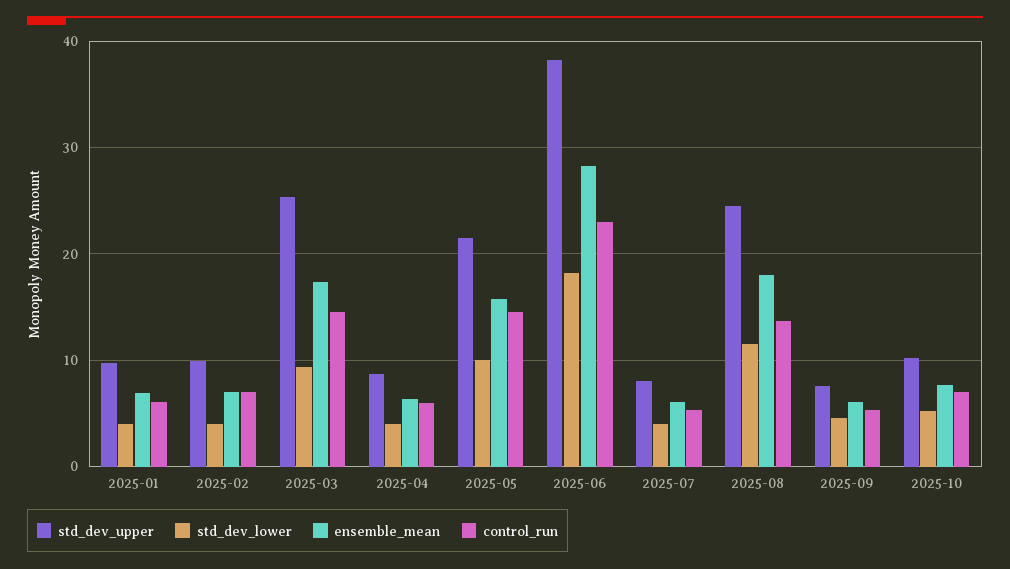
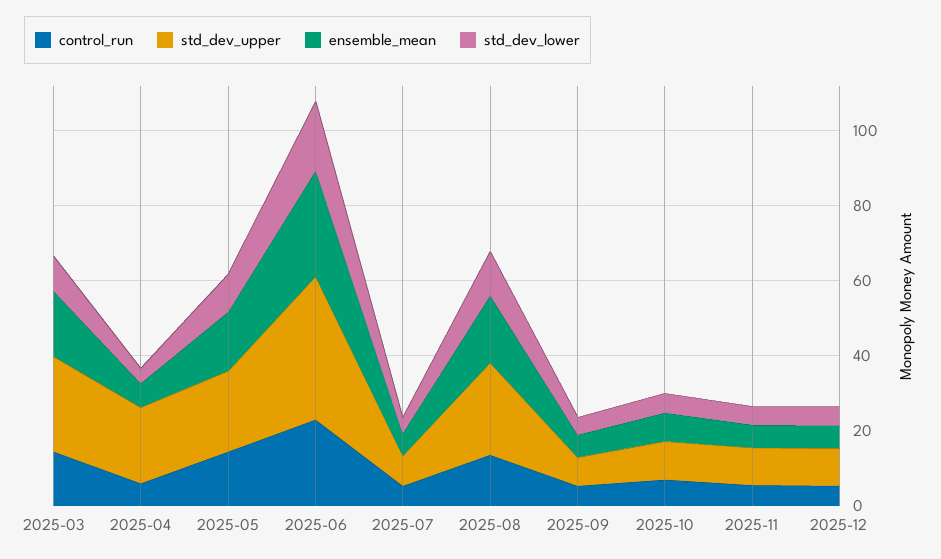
std_dev_upper, 2025-01: 10 -> none
std_dev_lower, 2025-01: 4 -> none
ensemble_mean, 2025-01: 7 -> none
control_run, 2025-01: 6 -> none
std_dev_upper, 2025-02: 10 -> none
std_dev_lower, 2025-02: 4 -> none
ensemble_mean, 2025-02: 7 -> none
control_run, 2025-02: 7 -> none
std_dev_upper, 2025-04: 9 -> 20
control_run, 2025-11: none -> 5
std_dev_upper, 2025-11: none -> 10
ensemble_mean, 2025-11: none -> 5
std_dev_lower, 2025-11: none -> 5
control_run, 2025-12: none -> 5
std_dev_upper, 2025-12: none -> 10
ensemble_mean, 2025-12: none -> 5
std_dev_lower, 2025-12: none -> 5

